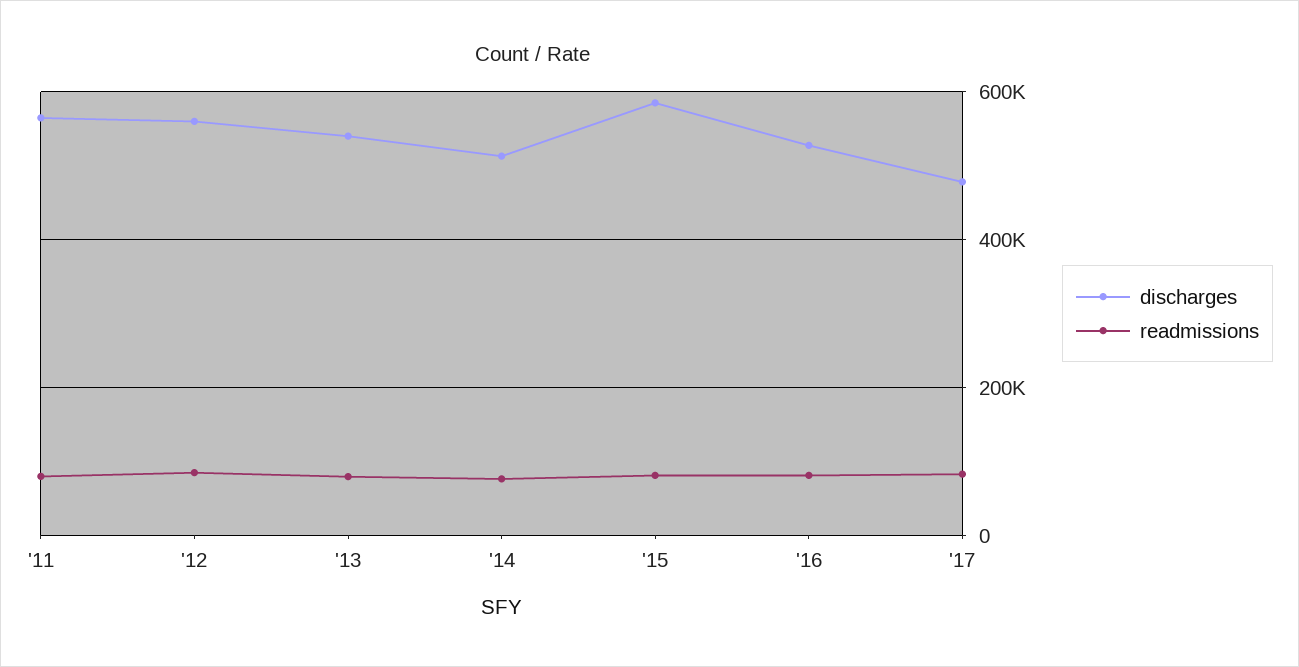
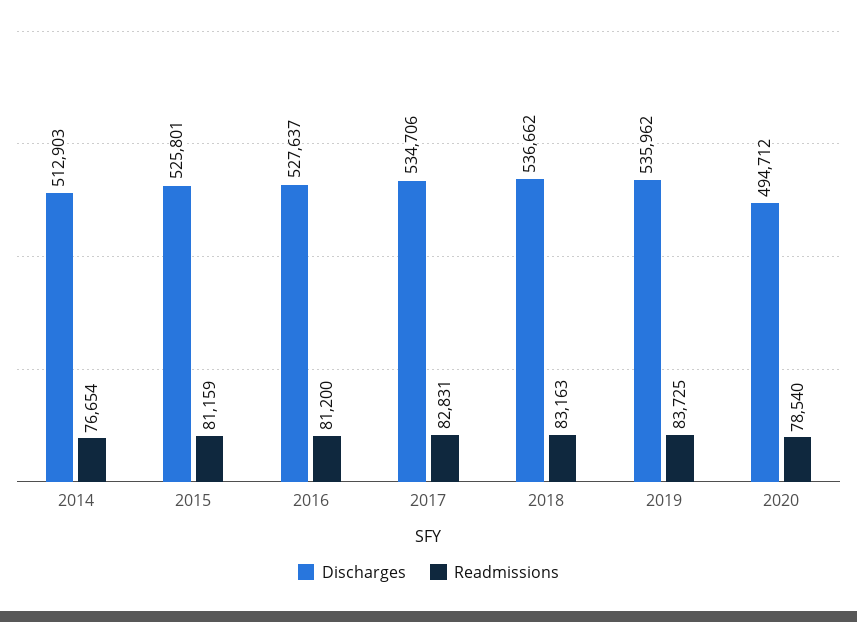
discharges, '11: 560000 -> none
readmissions, '11: 80000 -> none
discharges, '12: 560000 -> none
readmissions, '12: 80000 -> none
discharges, '13: 540000 -> none
readmissions, '13: 80000 -> none
discharges, '15: 580000 -> 525801
discharges, '17: 480000 -> 534706
discharges, 2018: none -> 536662
readmissions, 2018: none -> 83163
discharges, 2019: none -> 535962
readmissions, 2019: none -> 83725
discharges, 2020: none -> 494712
readmissions, 2020: none -> 78540

